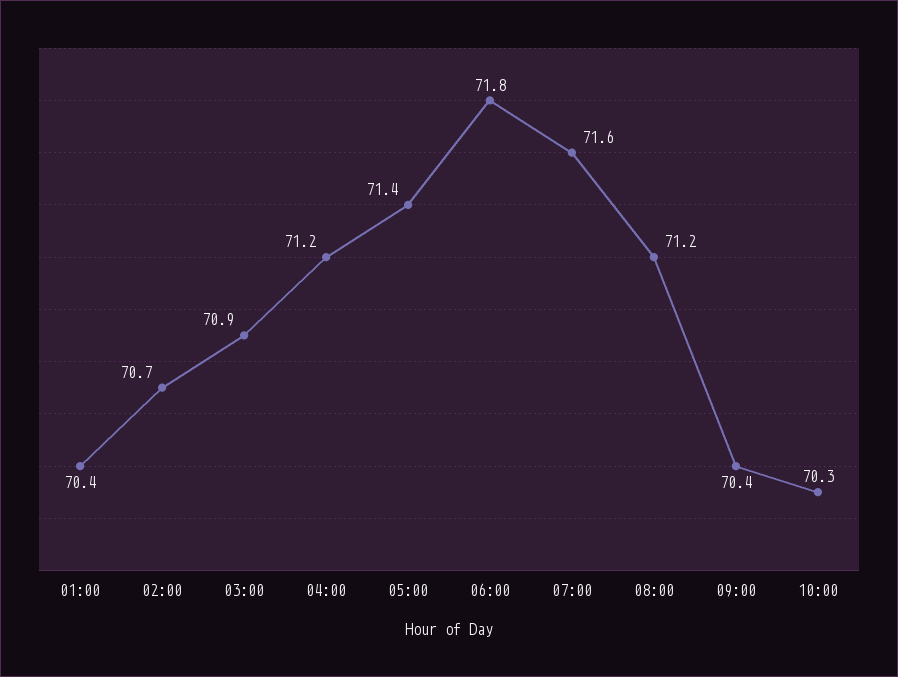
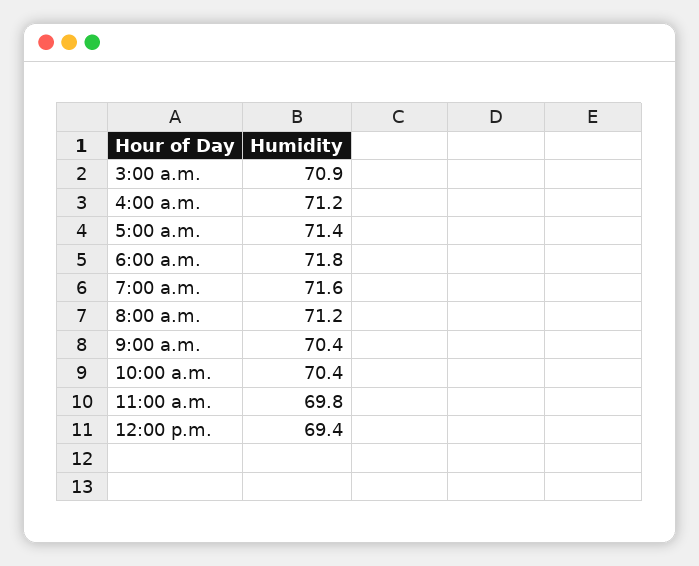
01:00: 70.4 -> none
02:00: 70.7 -> none
10:00: 70.3 -> 70.4
11:00 a.m.: none -> 69.8
12:00 p.m.: none -> 69.4

